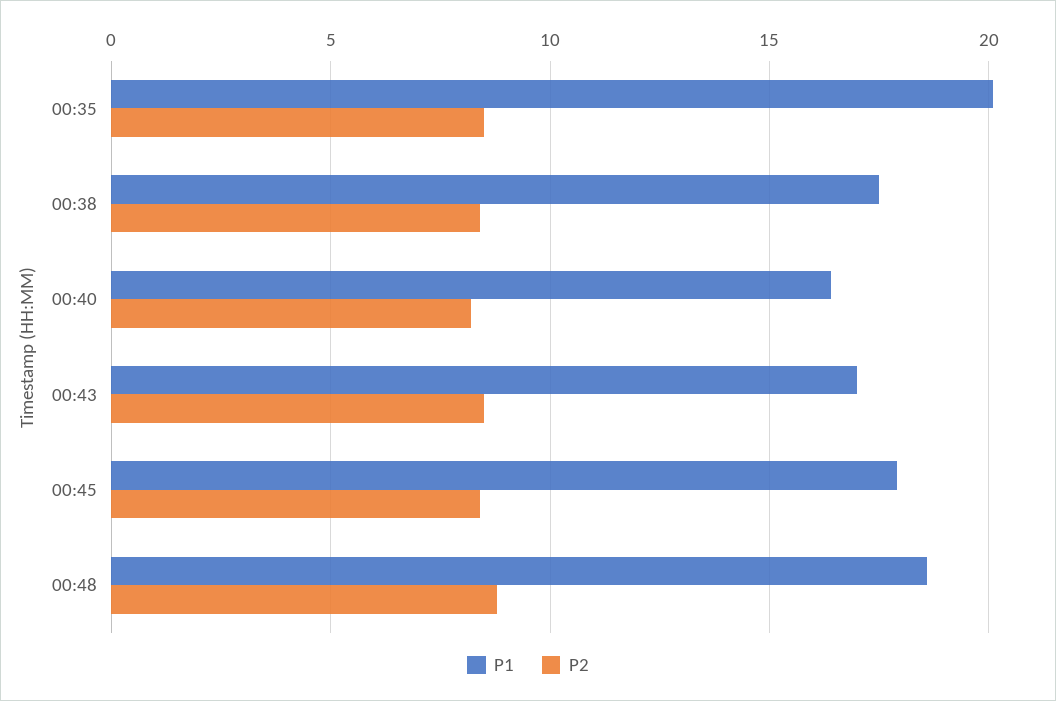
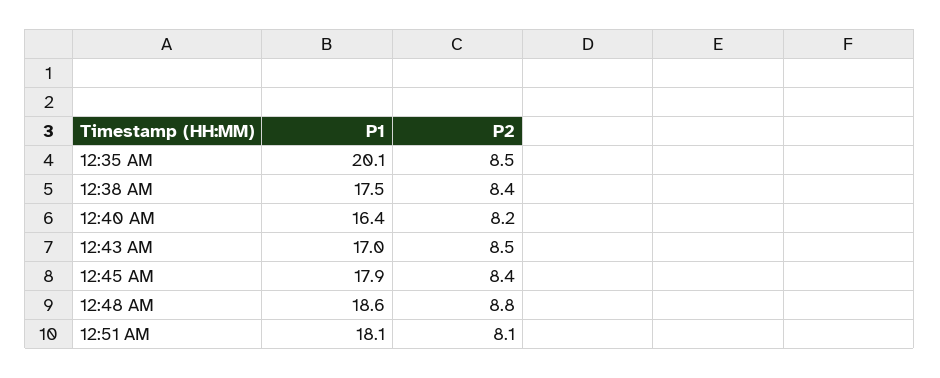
P1, 12:51 AM: none -> 18.1
P2, 12:51 AM: none -> 8.1

